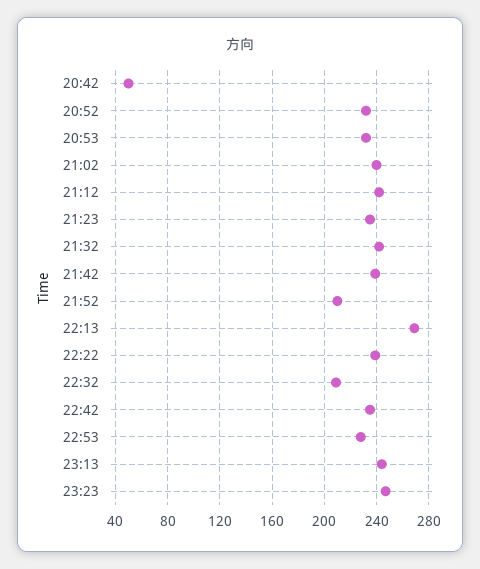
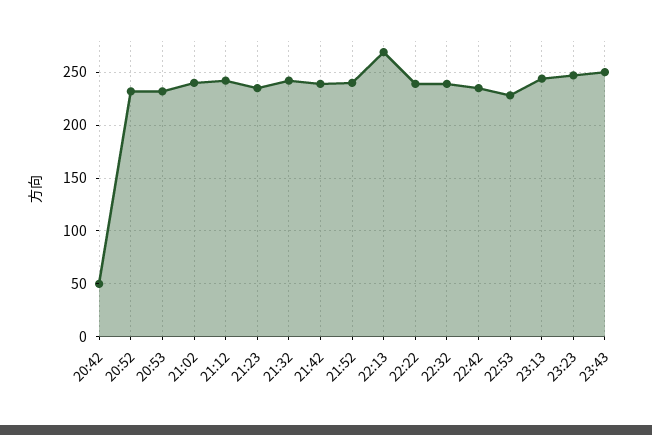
21:52: 210 -> 240
22:32: 210 -> 240
23:43: none -> 250

